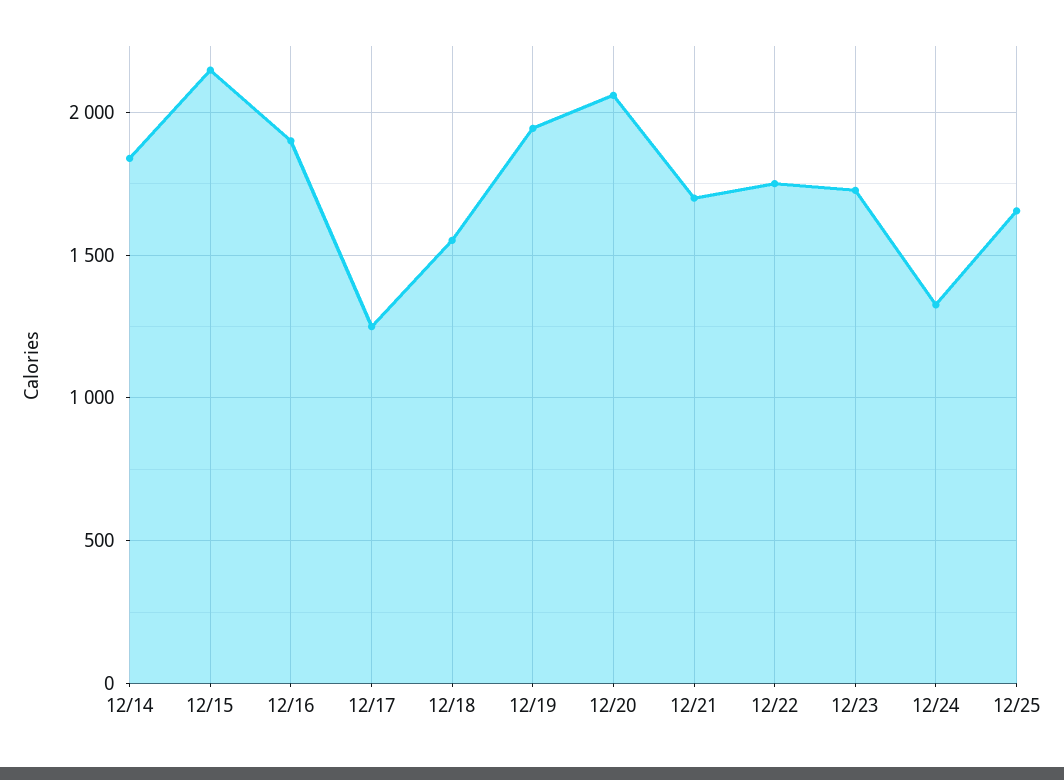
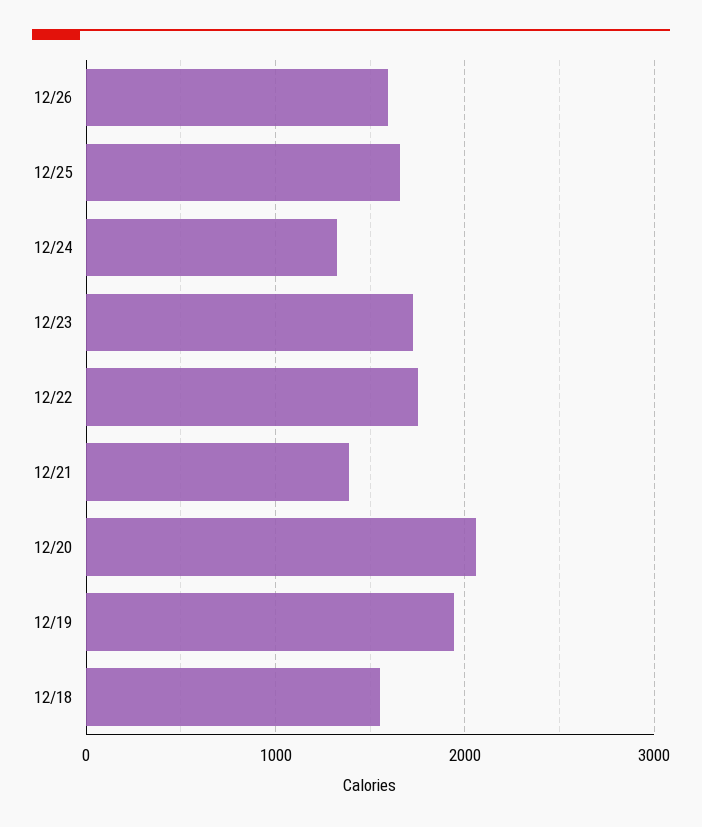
12/14: 1850 -> none
12/15: 2150 -> none
12/16: 1900 -> none
12/17: 1250 -> none
12/21: 1700 -> 1400
12/26: none -> 1600

